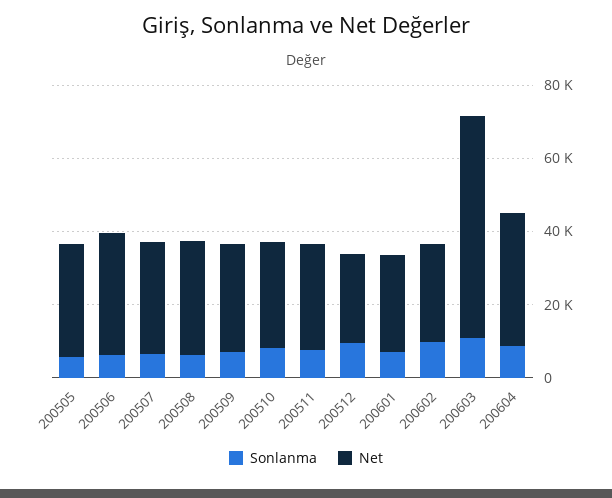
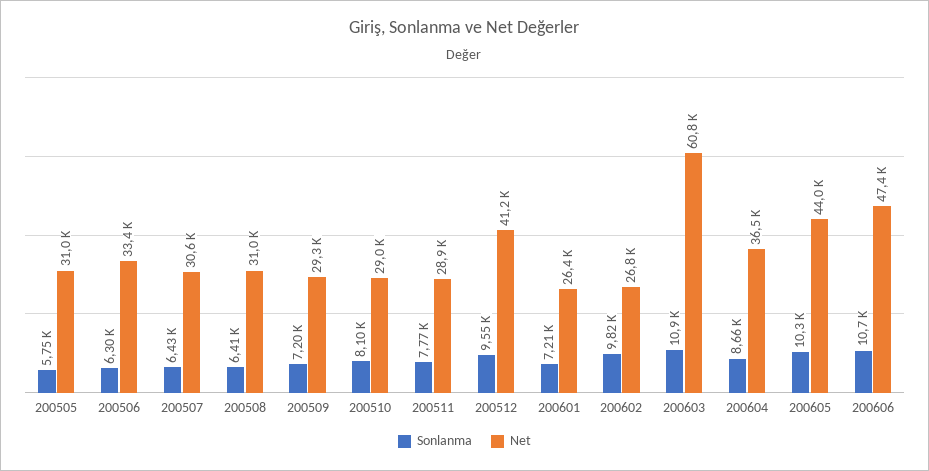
Net, 200512: 25000 -> 41200
Sonlanma, 200605: none -> 10300
Net, 200605: none -> 44000
Sonlanma, 200606: none -> 10700
Net, 200606: none -> 47400

